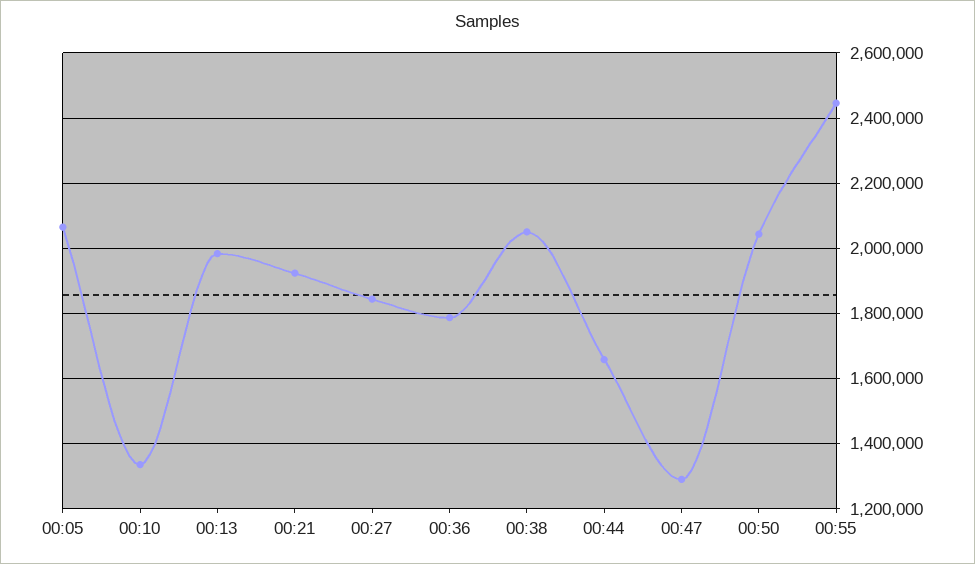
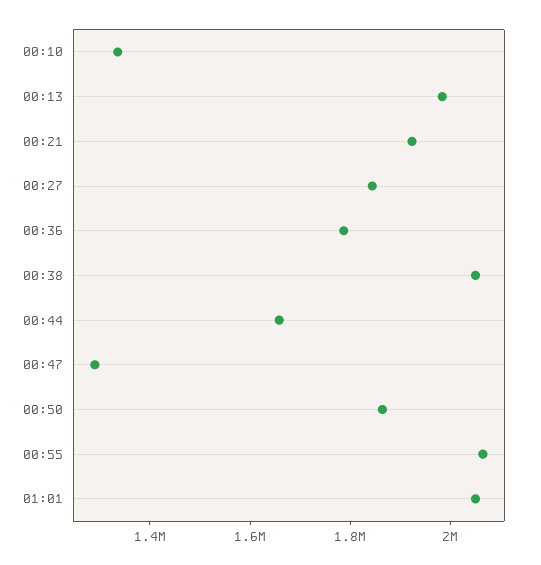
00:05: 2060000 -> none
00:50: 2040000 -> 1850000
00:55: 2440000 -> 2050000
01:01: none -> 2050000

